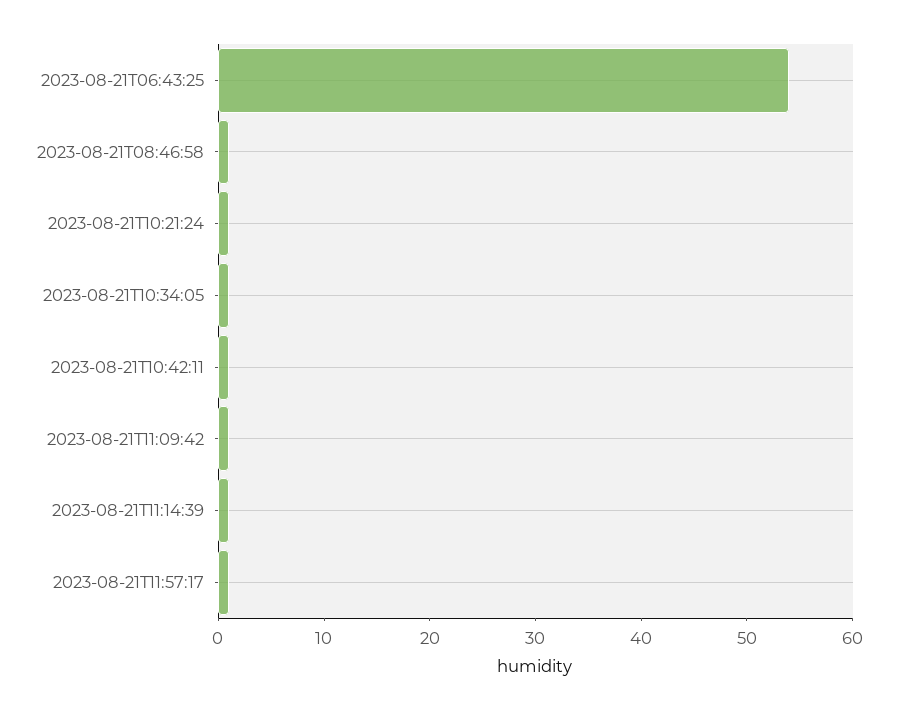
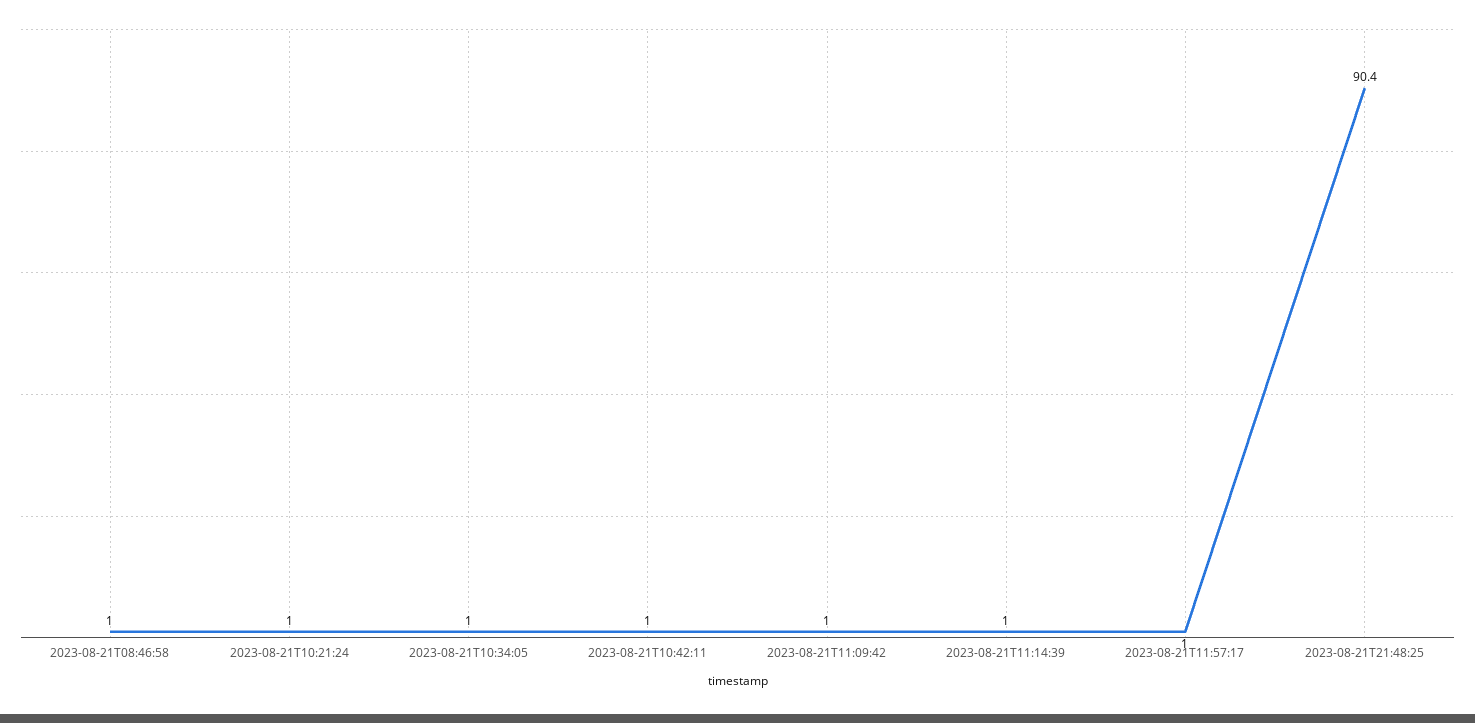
2023-08-21T06:43:25: 54 -> none
2023-08-21T21:48:25: none -> 90.4

